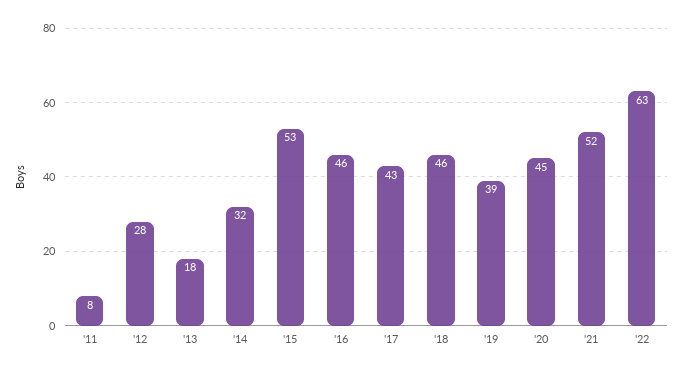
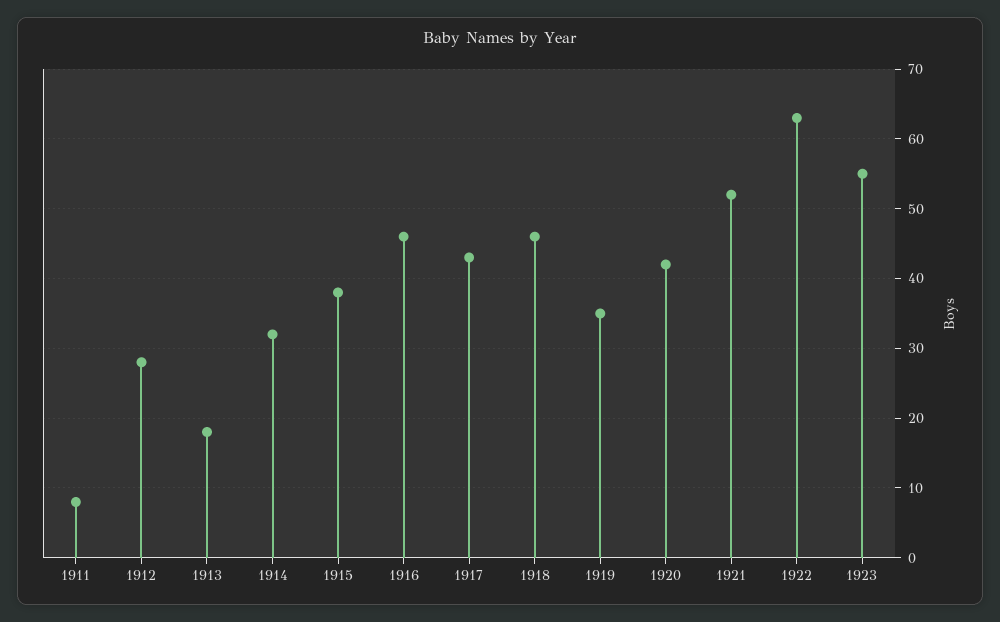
'15: 53 -> 38
'19: 39 -> 35
'20: 45 -> 42
1923: none -> 55

